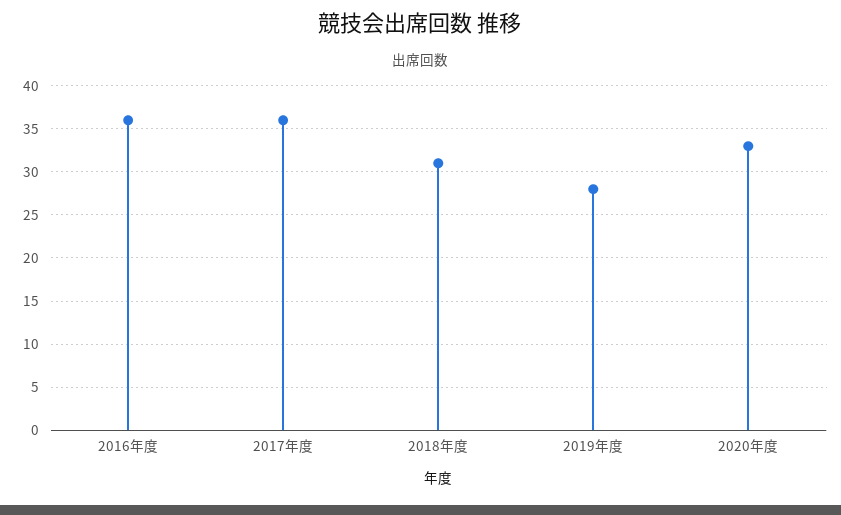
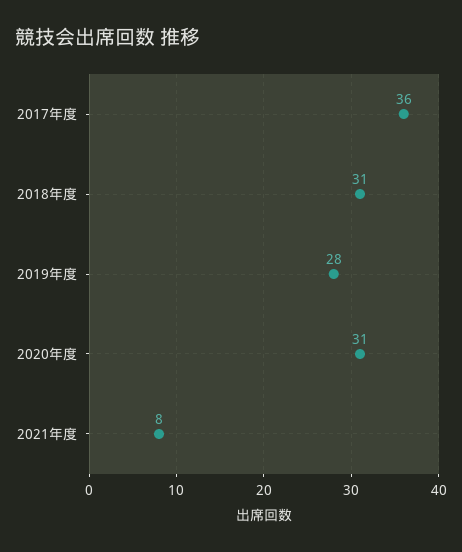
2016年度: 36 -> none
2020年度: 33 -> 31
2021年度: none -> 8

